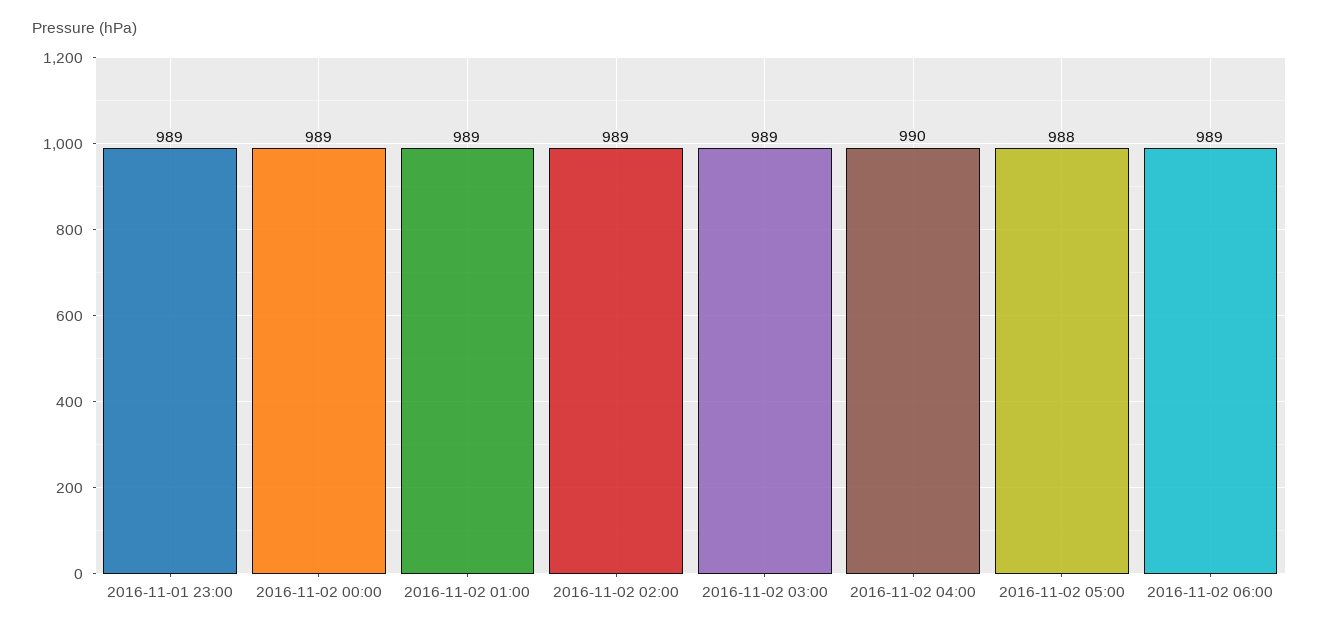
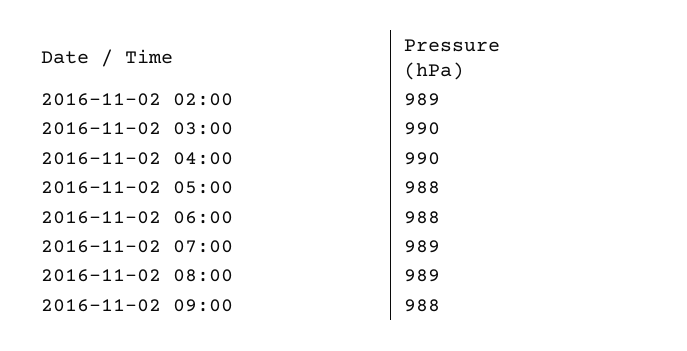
2016-11-01 23:00: 989 -> none
2016-11-02 00:00: 989 -> none
2016-11-02 01:00: 989 -> none
2016-11-02 03:00: 989 -> 990
2016-11-02 06:00: 989 -> 988
2016-11-02 07:00: none -> 989
2016-11-02 08:00: none -> 989
2016-11-02 09:00: none -> 988

